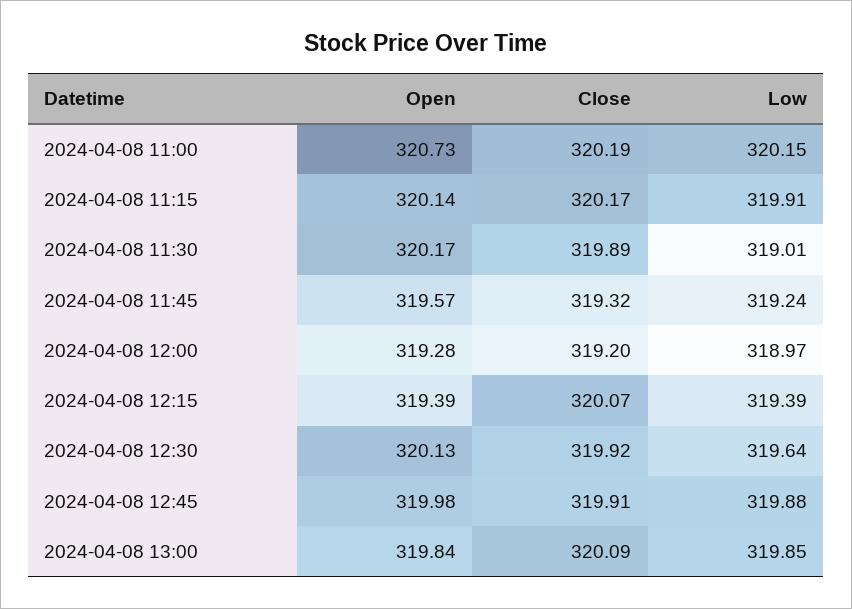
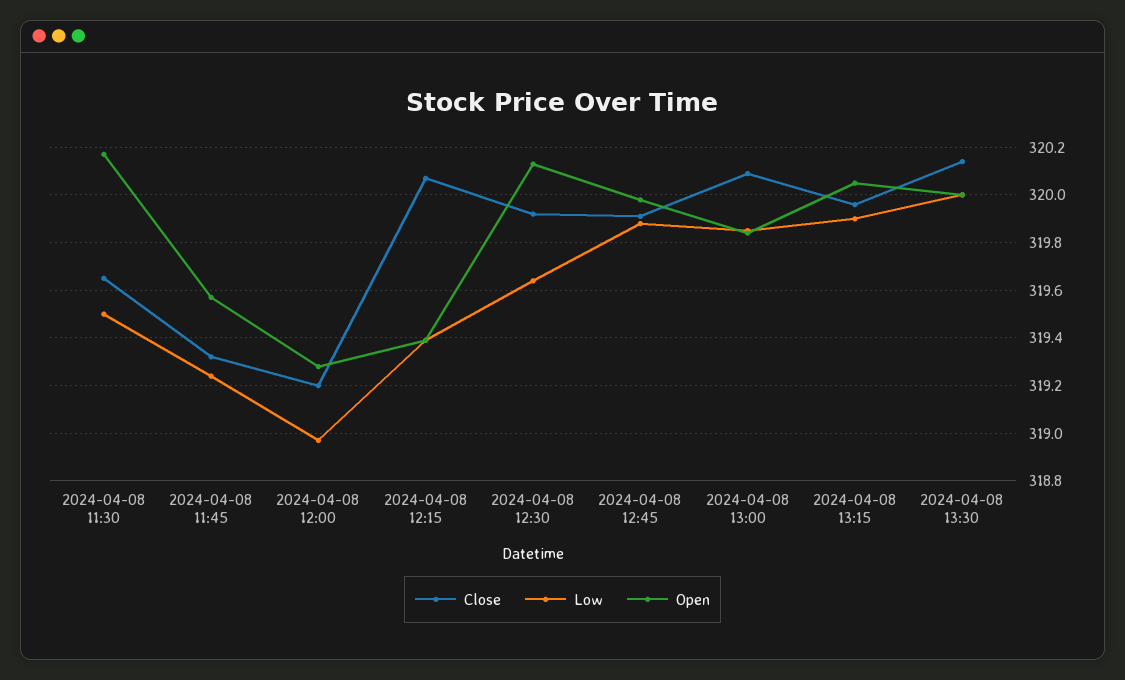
Open, 2024-04-08 11:00: 320.73 -> none
Close, 2024-04-08 11:00: 320.19 -> none
Low, 2024-04-08 11:00: 320.15 -> none
Open, 2024-04-08 11:15: 320.14 -> none
Close, 2024-04-08 11:15: 320.17 -> none
Low, 2024-04-08 11:15: 319.91 -> none
Close, 2024-04-08 11:30: 319.89 -> 319.65
Low, 2024-04-08 11:30: 319.01 -> 319.5
Close, 2024-04-08 13:15: none -> 319.95
Low, 2024-04-08 13:15: none -> 319.9
Open, 2024-04-08 13:15: none -> 320.05
Close, 2024-04-08 13:30: none -> 320.15
Low, 2024-04-08 13:30: none -> 320
Open, 2024-04-08 13:30: none -> 320

